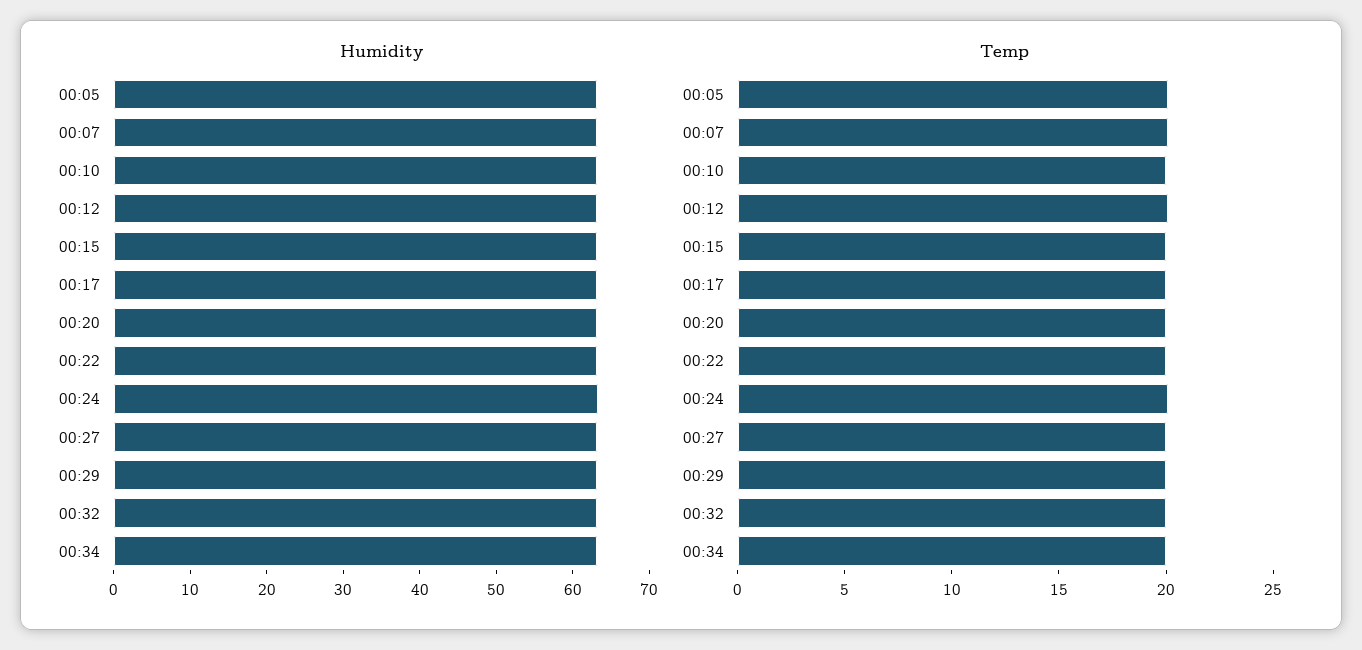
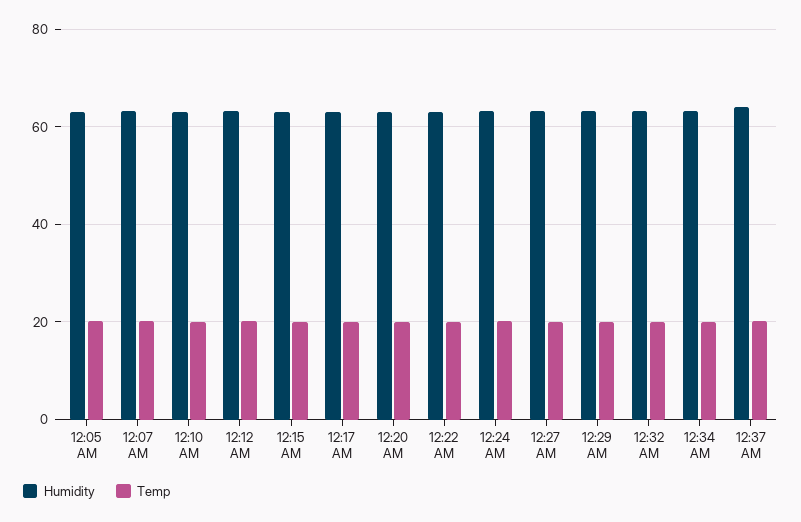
Humidity, 12:37 AM: none -> 64
Temp, 12:37 AM: none -> 20

